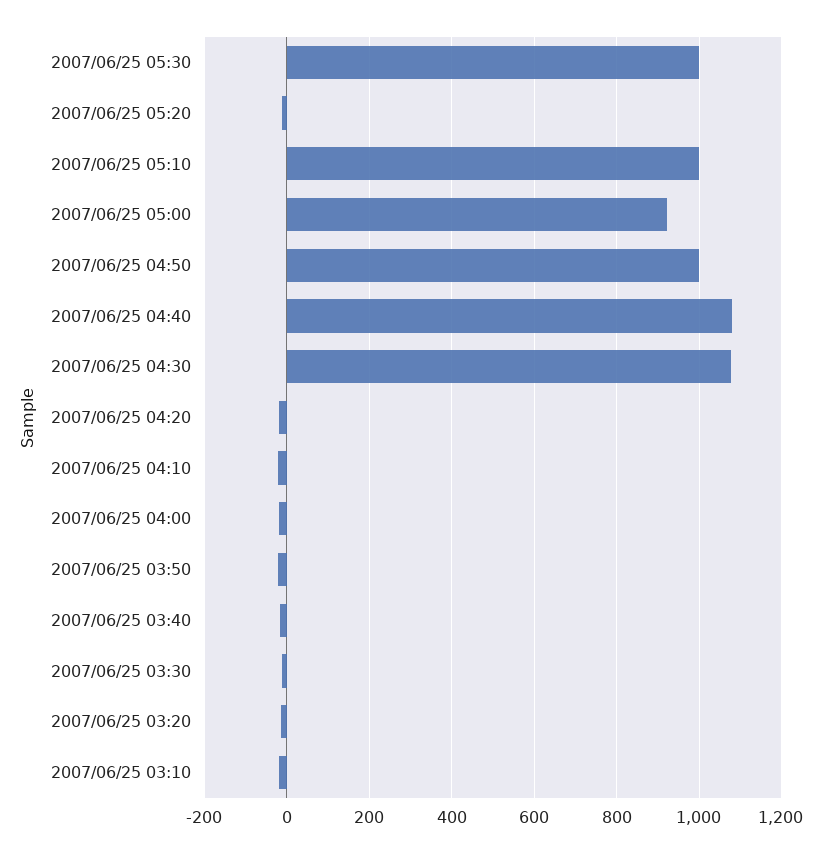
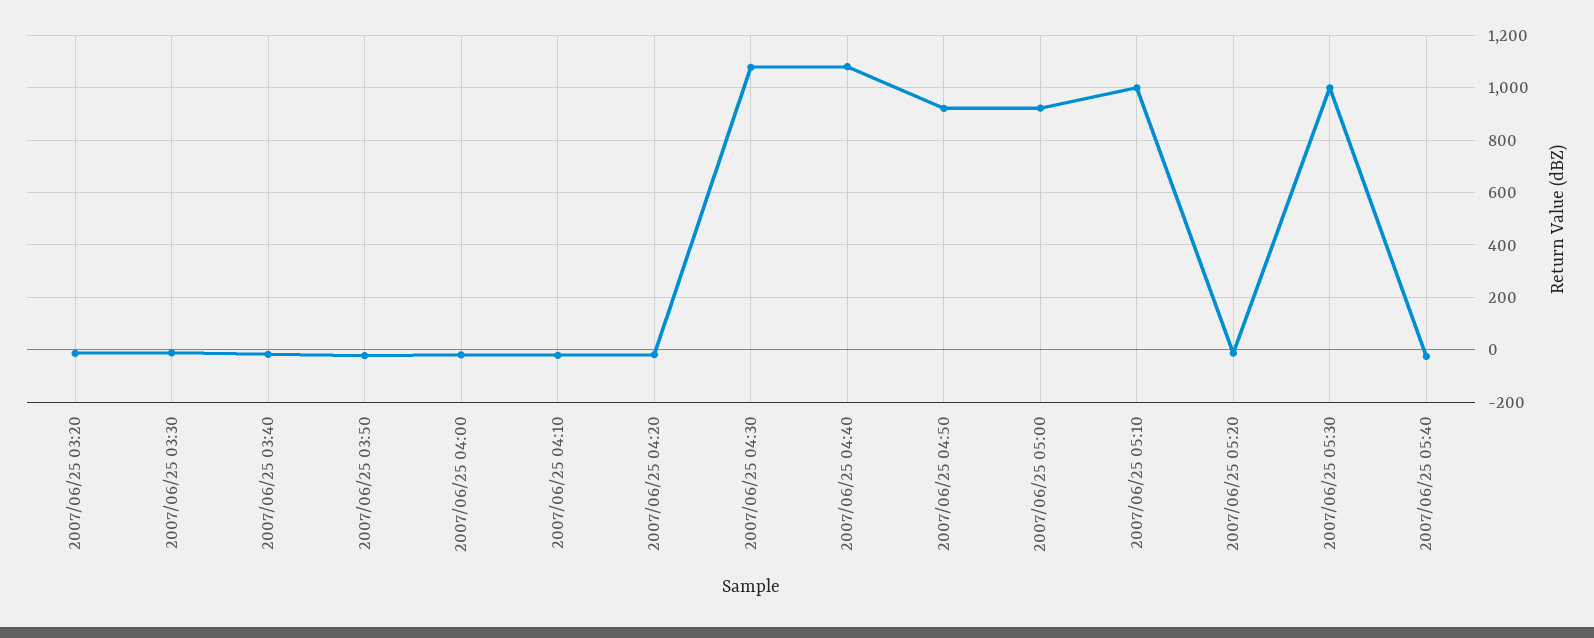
2007/06/25 04:50: 1000 -> 925
2007/06/25 03:10: -20 -> none
2007/06/25 05:40: none -> -25

